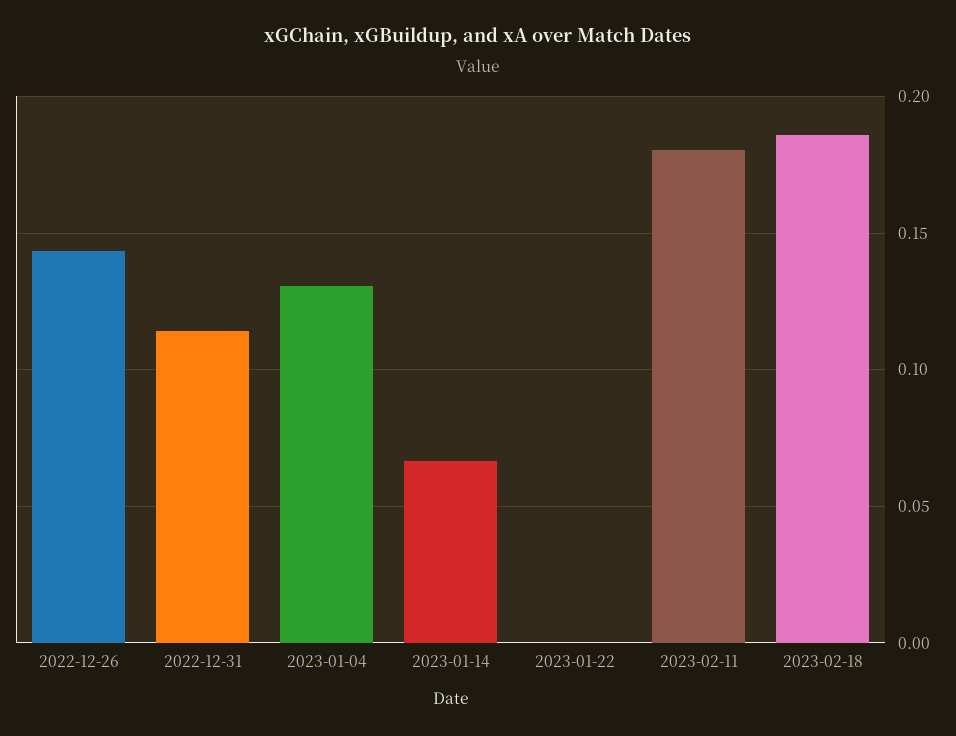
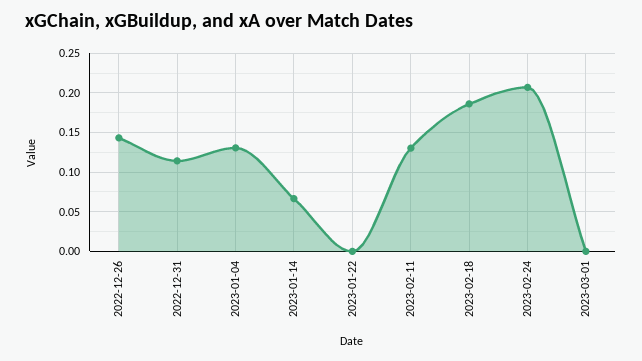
2023-02-11: 0.18 -> 0.13
2023-02-24: none -> 0.21
2023-03-01: none -> 0

